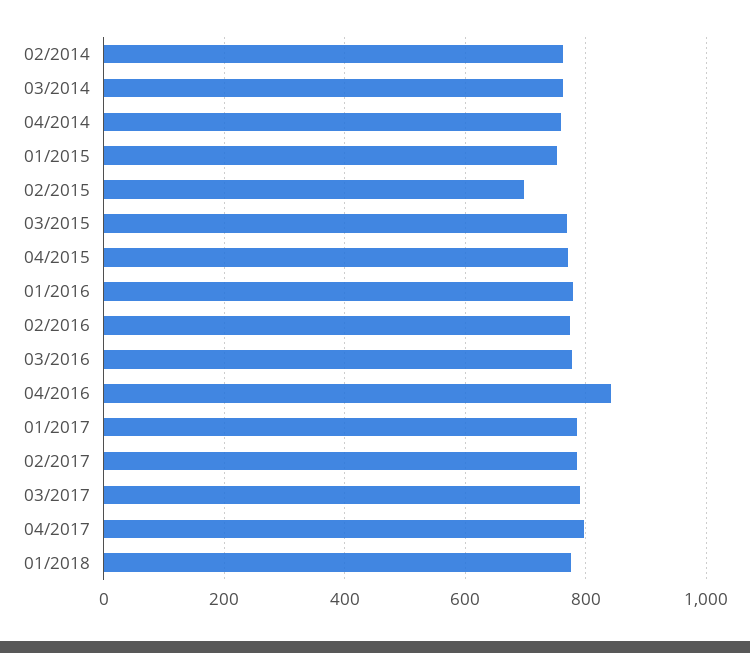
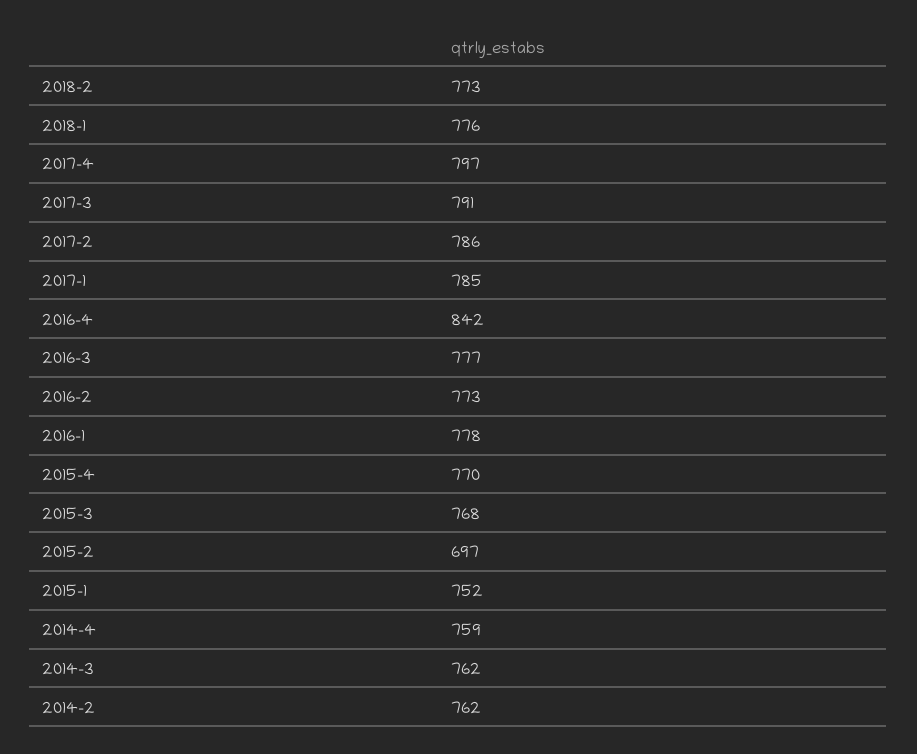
2018-2: none -> 773

